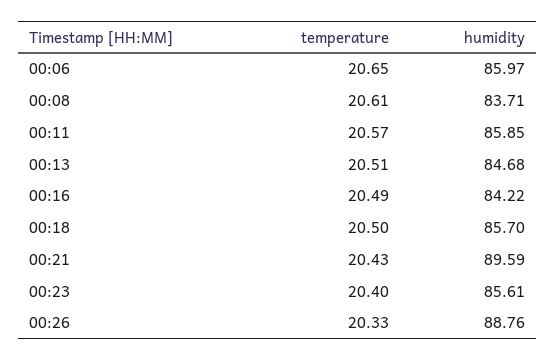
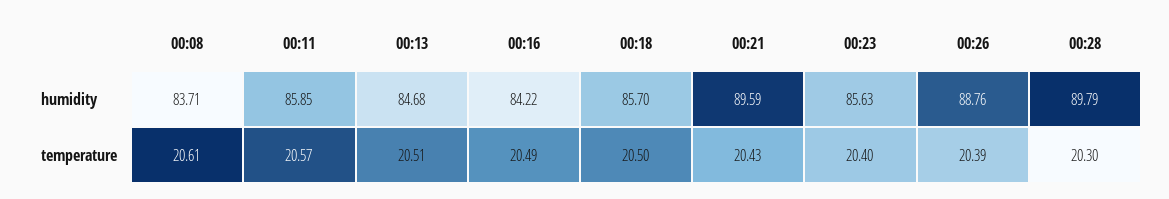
temperature, 00:06: 20.65 -> none
humidity, 00:06: 85.97 -> none
humidity, 00:23: 85.61 -> 85.63
temperature, 00:26: 20.33 -> 20.39
humidity, 00:28: none -> 89.79
temperature, 00:28: none -> 20.3

